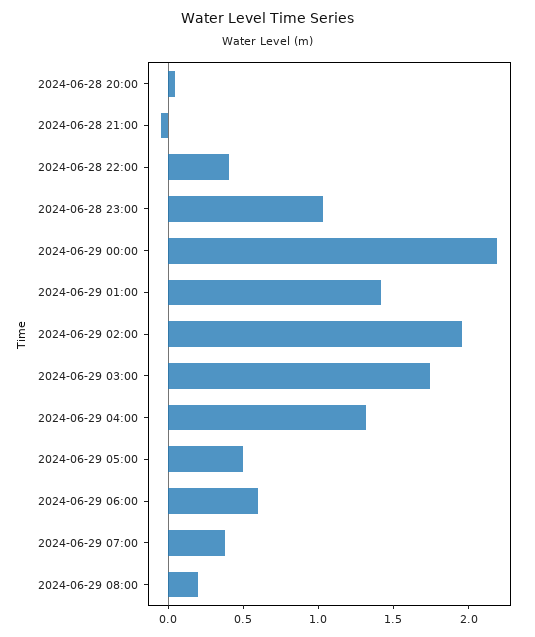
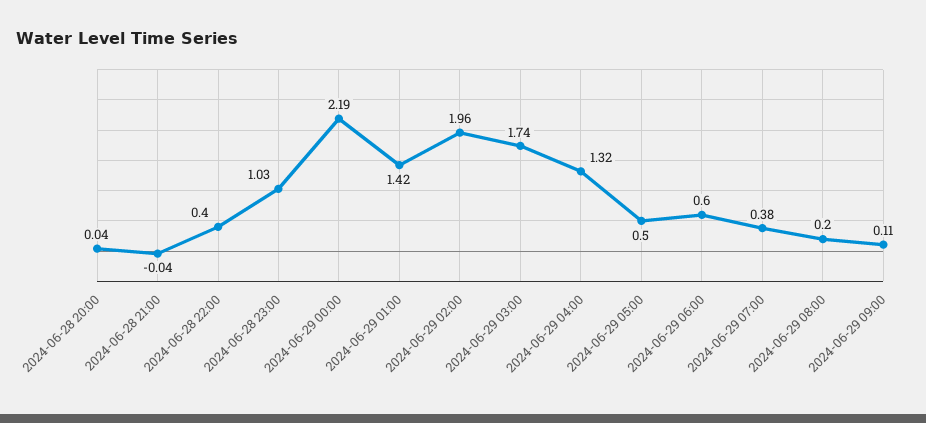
2024-06-29 09:00: none -> 0.11

